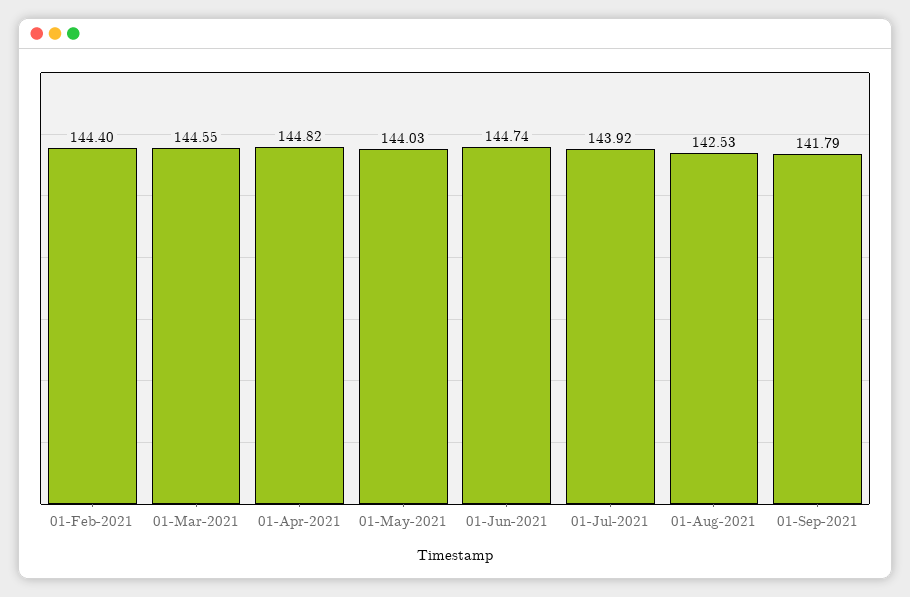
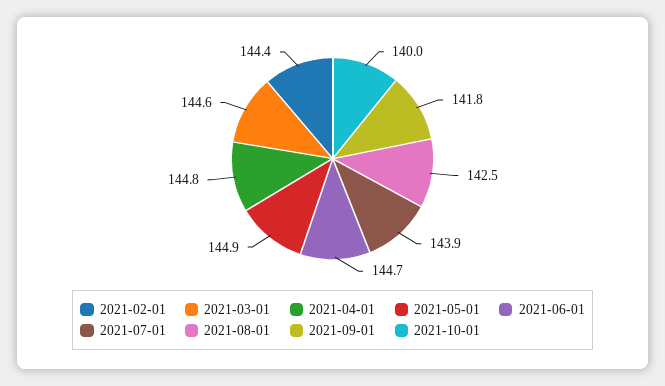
01-May-2021: 144.03 -> 144.9
2021-10-01: none -> 140

